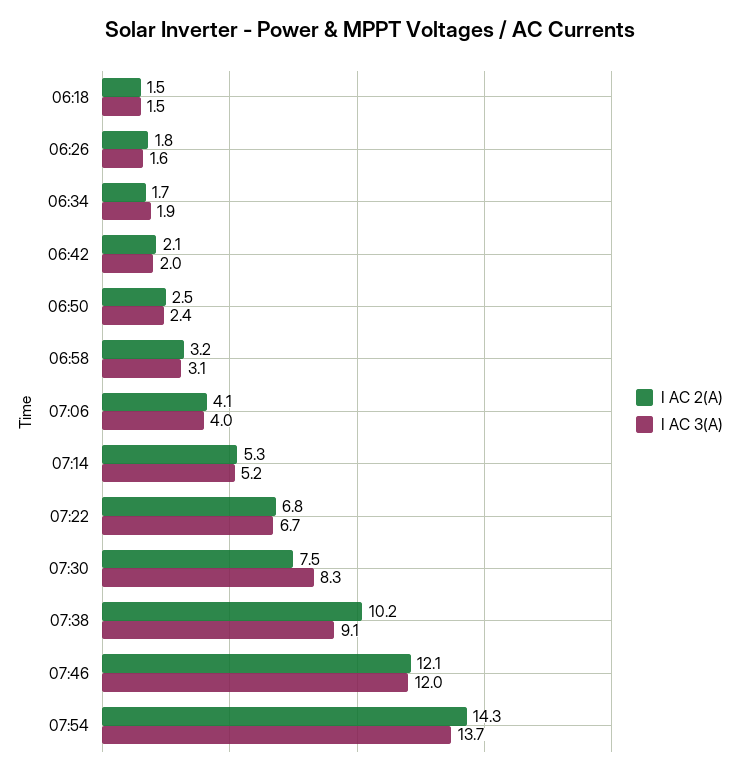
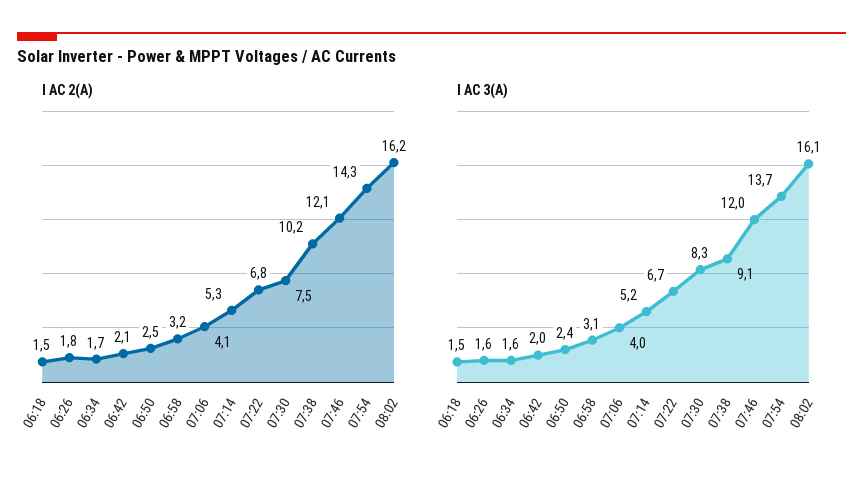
I AC 3(A), 06:34: 1.9 -> 1.6
I AC 2(A), 08:02: none -> 16.2
I AC 3(A), 08:02: none -> 16.1

